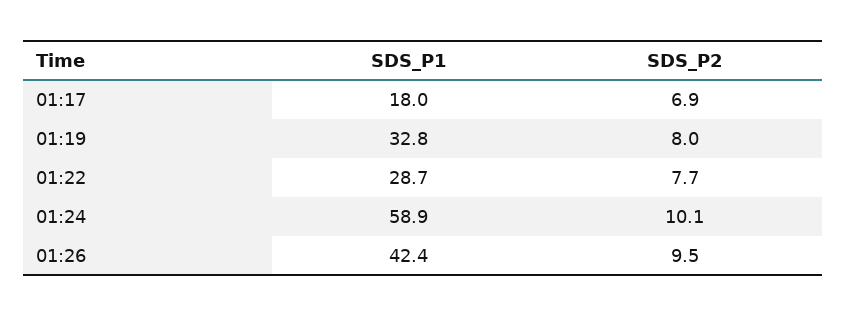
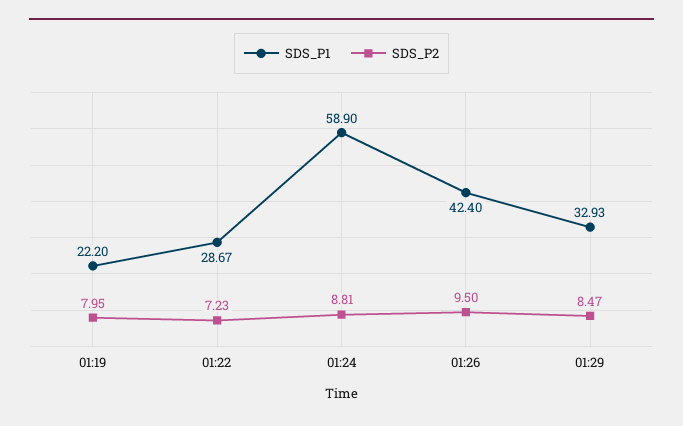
SDS_P1, 01:17: 18 -> none
SDS_P2, 01:17: 6.9 -> none
SDS_P1, 01:19: 32.8 -> 22.2
SDS_P2, 01:22: 7.7 -> 7.23
SDS_P2, 01:24: 10.1 -> 8.81
SDS_P1, 01:29: none -> 32.93
SDS_P2, 01:29: none -> 8.47

